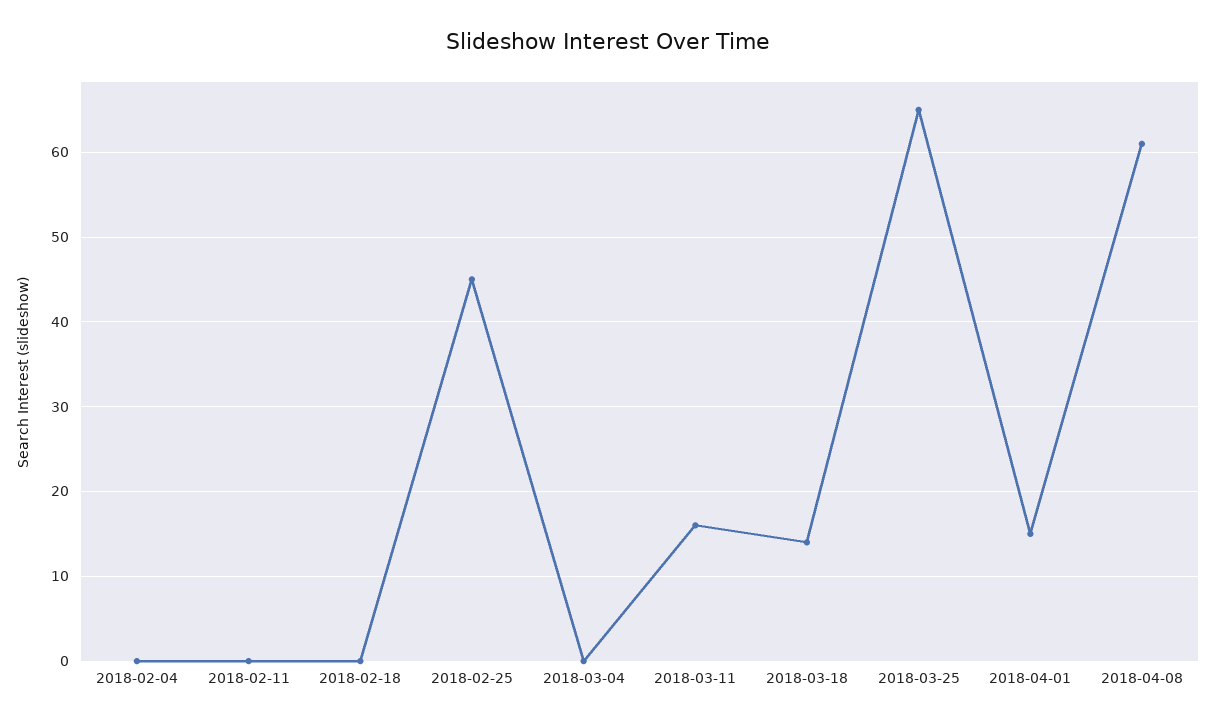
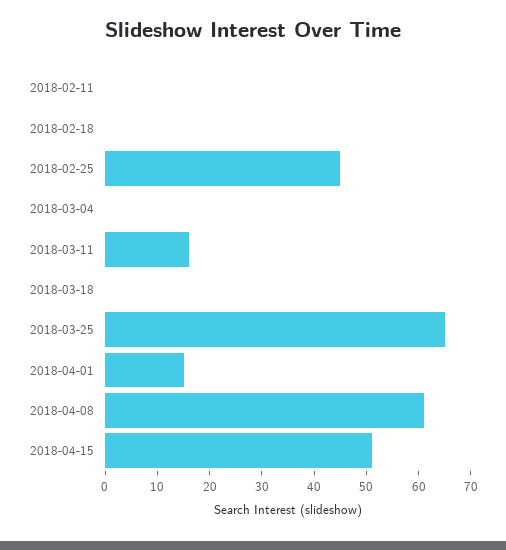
2018-02-04: 0 -> none
2018-03-18: 14 -> 0
2018-04-15: none -> 50

